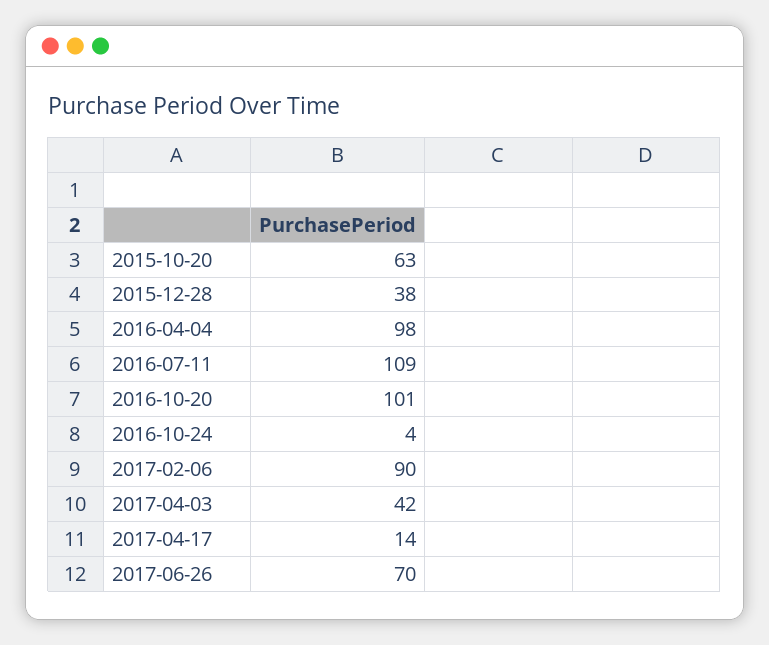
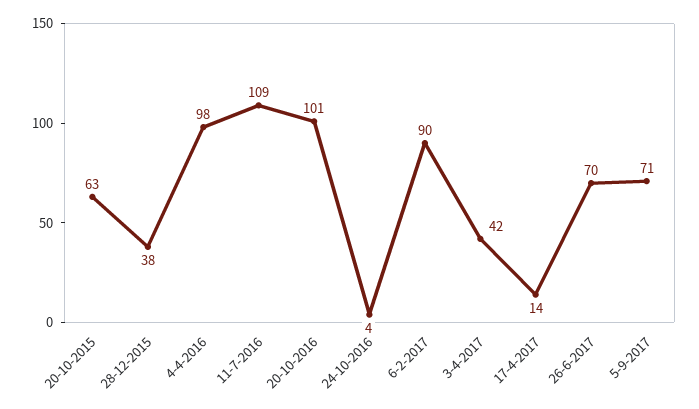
5-9-2017: none -> 71

